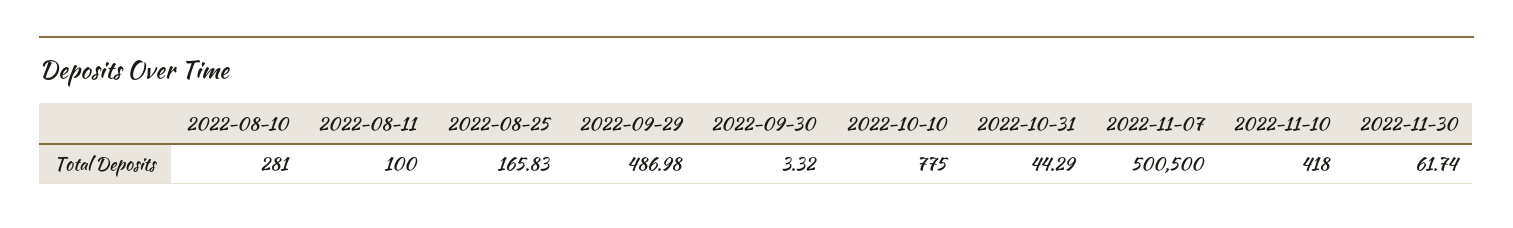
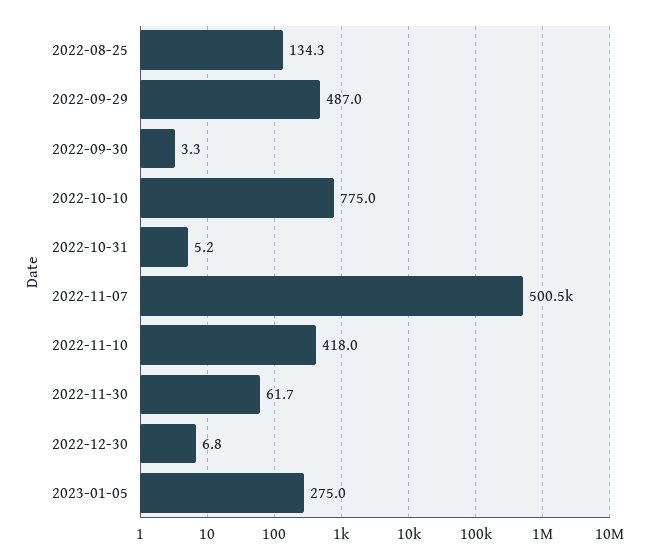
2022-08-10: 281 -> none
2022-08-11: 100 -> none
2022-08-25: 165.83 -> 134.3
2022-10-31: 44.29 -> 5.2
2022-12-30: none -> 6.8
2023-01-05: none -> 275

